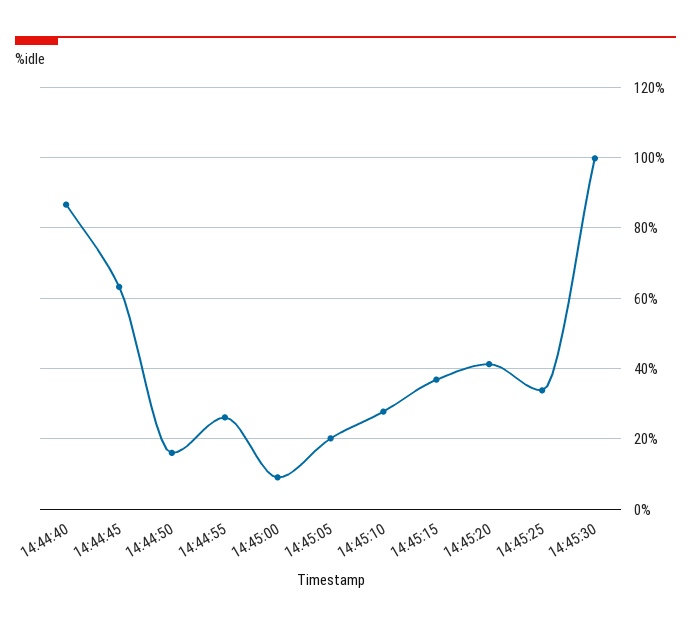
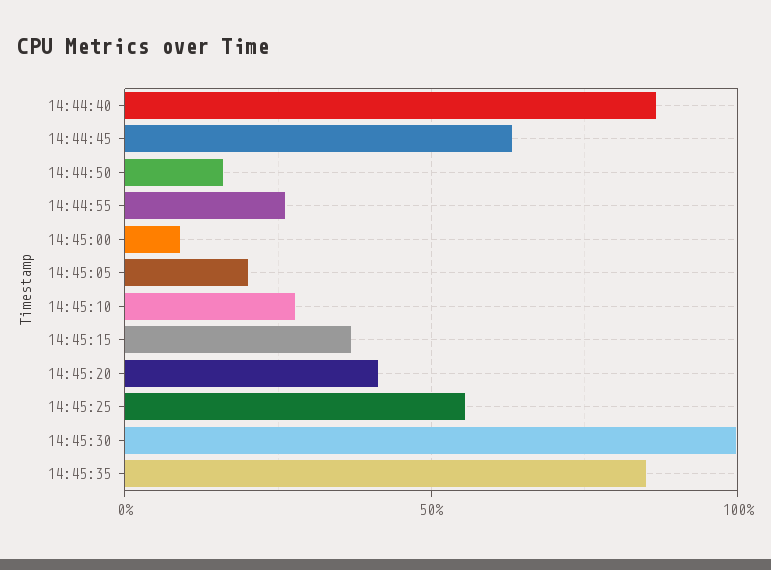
14:45:25: 34 -> 55
14:45:35: none -> 85

